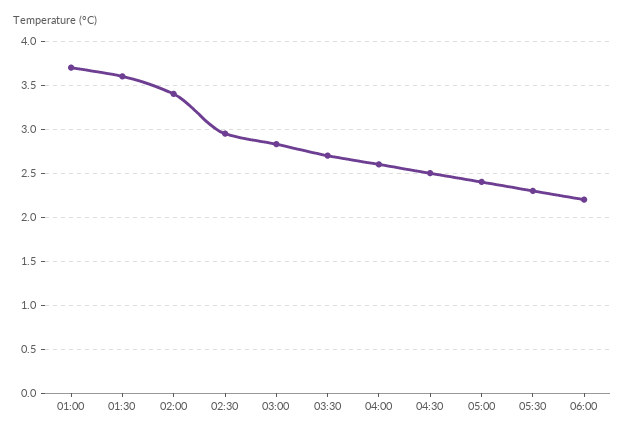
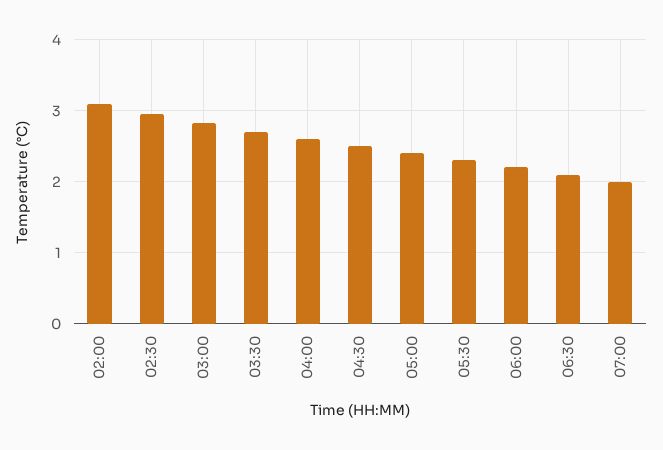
01:00: 3.7 -> none
01:30: 3.6 -> none
02:00: 3.4 -> 3.1
06:30: none -> 2.1
07:00: none -> 2

